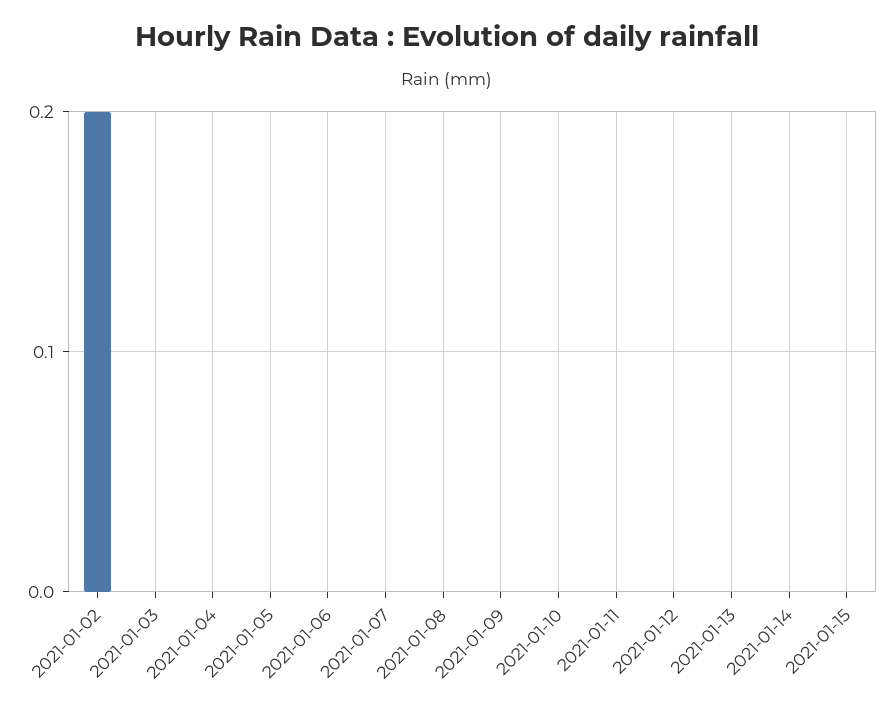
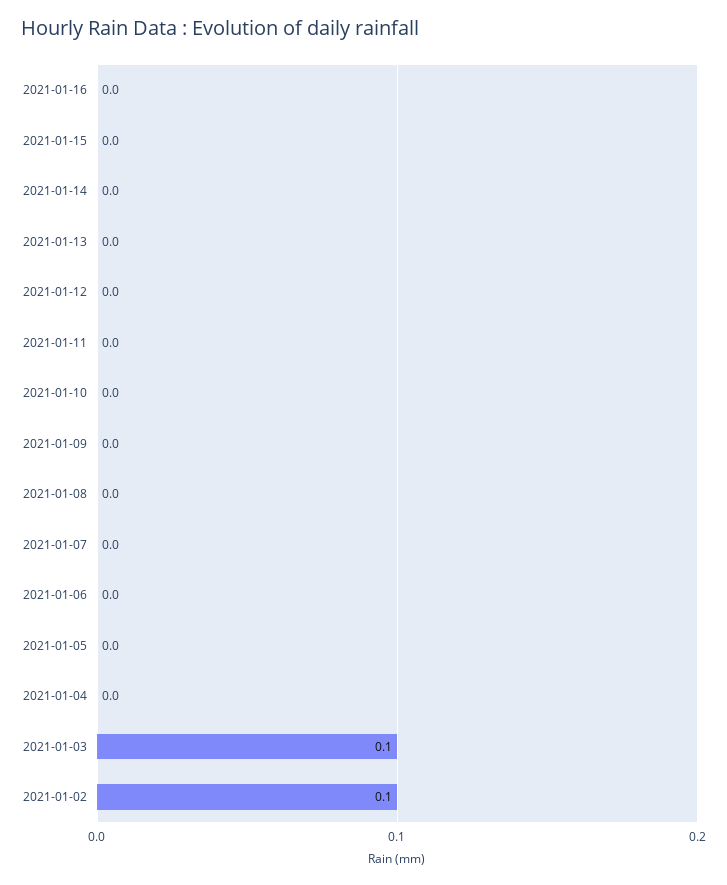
2021-01-02: 0.2 -> 0.1
2021-01-03: 0 -> 0.1
2021-01-16: none -> 0

